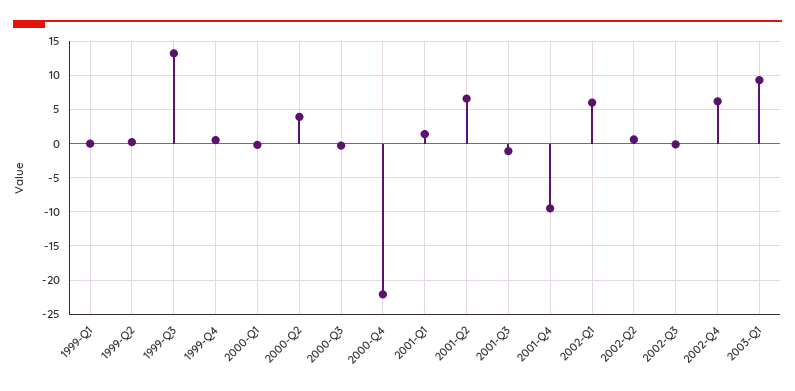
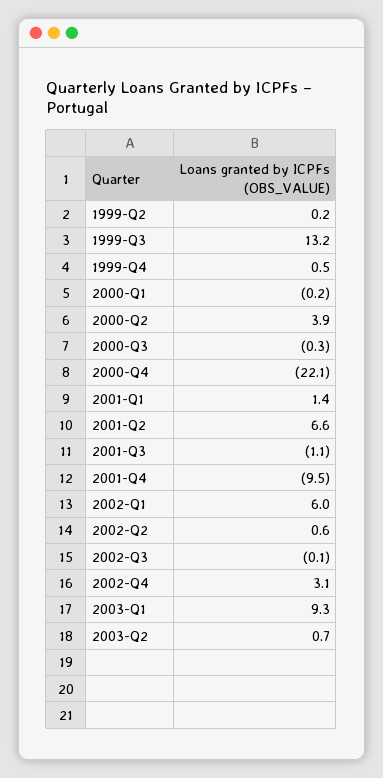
1999-Q1: 0 -> none
2002-Q4: 6 -> 3.1
2003-Q2: none -> 0.7

